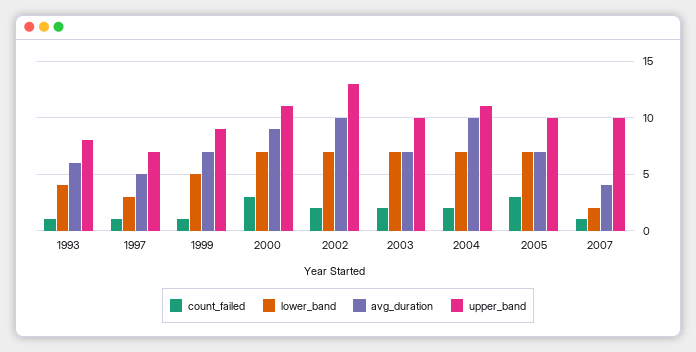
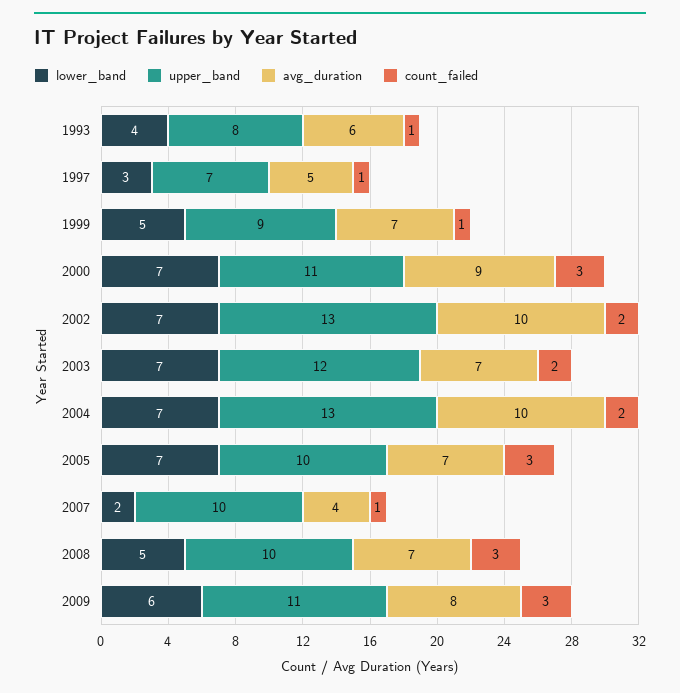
upper_band, 2003: 10 -> 12
upper_band, 2004: 11 -> 13
lower_band, 2008: none -> 5
upper_band, 2008: none -> 10
avg_duration, 2008: none -> 7
count_failed, 2008: none -> 3
lower_band, 2009: none -> 6
upper_band, 2009: none -> 11
avg_duration, 2009: none -> 8
count_failed, 2009: none -> 3

